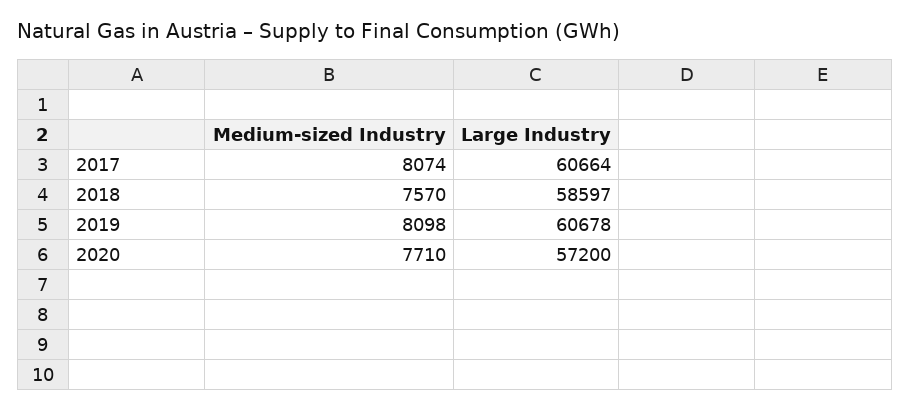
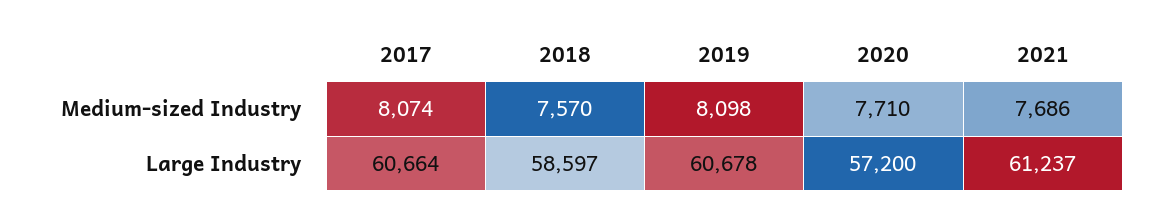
Medium-sized Industry, 2021: none -> 7686
Large Industry, 2021: none -> 61237

